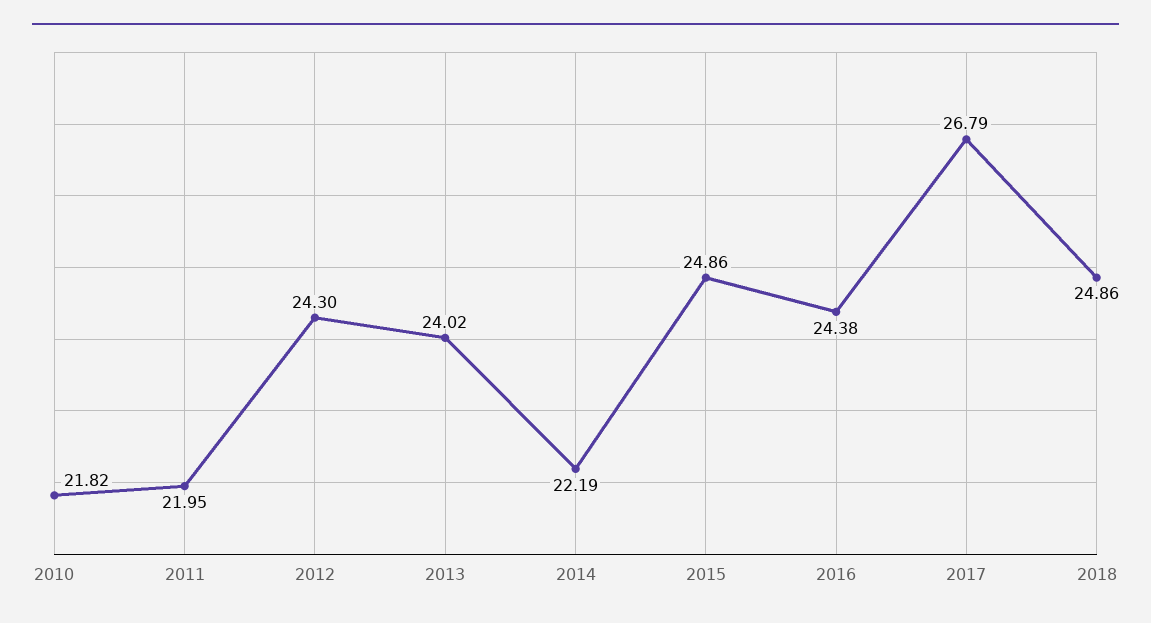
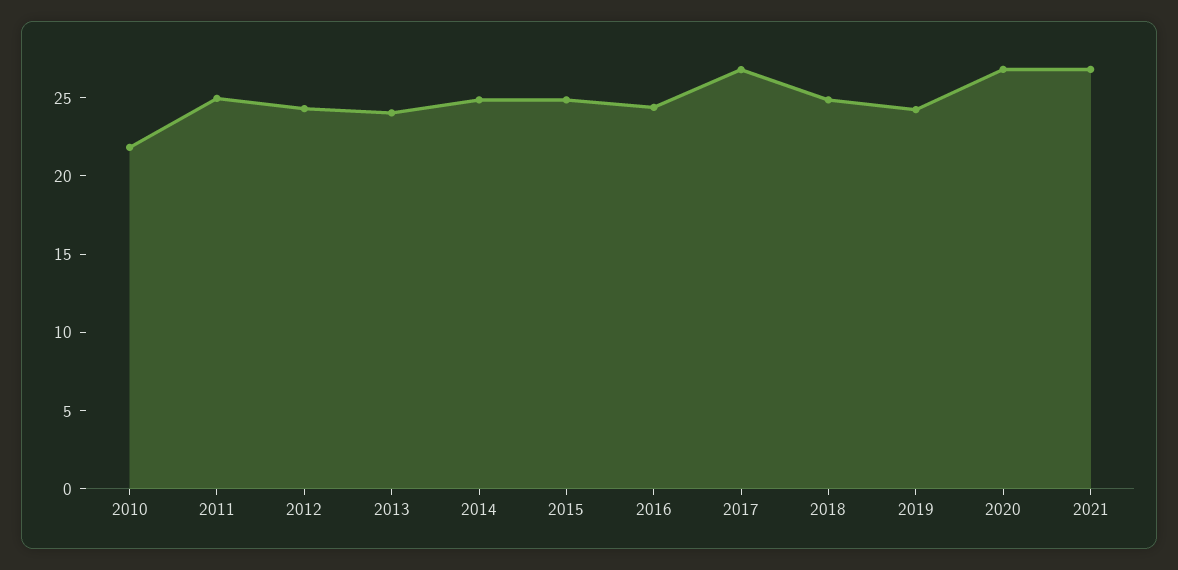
2011: 21.95 -> 25
2014: 22.19 -> 25
2019: none -> 24
2020: none -> 27
2021: none -> 27

